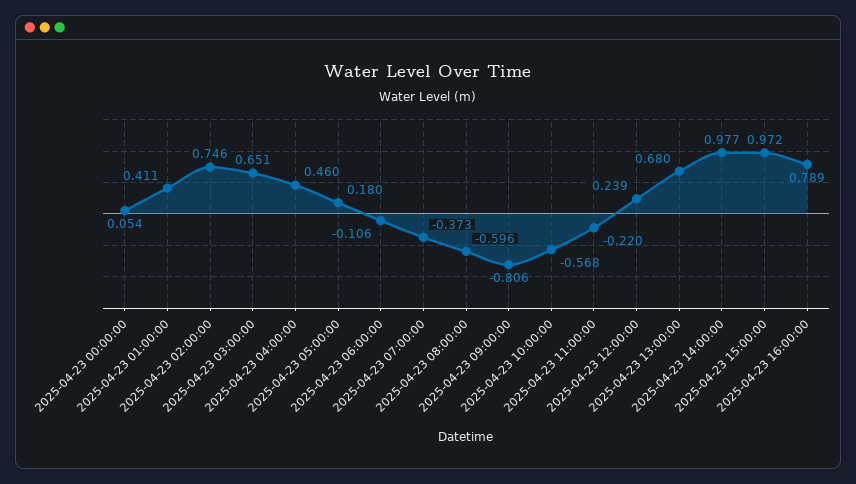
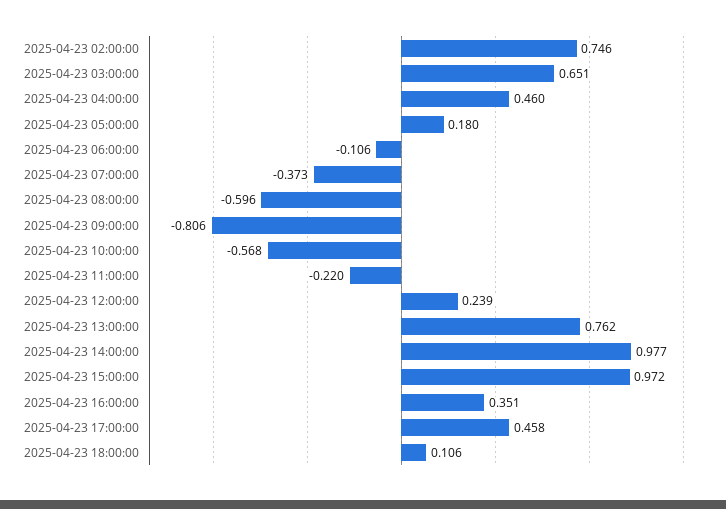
2025-04-23 00:00:00: 0.054 -> none
2025-04-23 01:00:00: 0.411 -> none
2025-04-23 13:00:00: 0.68 -> 0.762
2025-04-23 16:00:00: 0.789 -> 0.351
2025-04-23 17:00:00: none -> 0.458
2025-04-23 18:00:00: none -> 0.106

